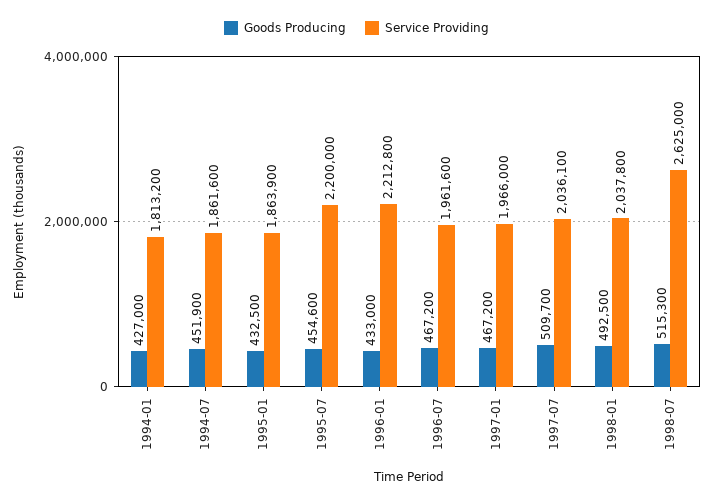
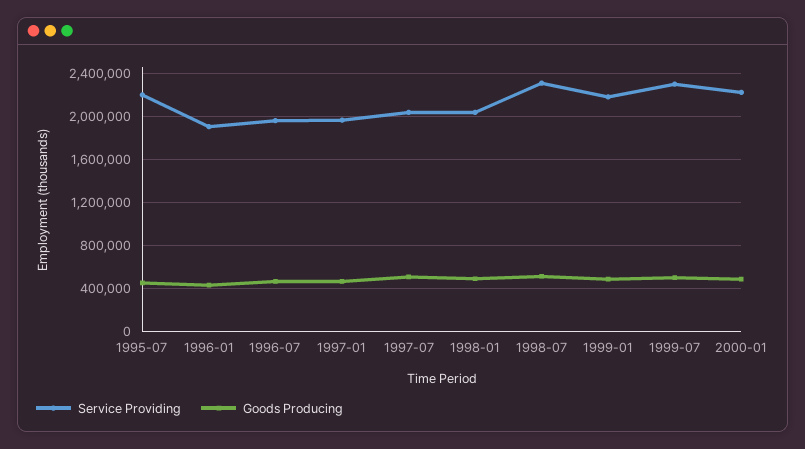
Goods Producing, 1994-01: 427000 -> none
Service Providing, 1994-01: 1813200 -> none
Goods Producing, 1994-07: 451900 -> none
Service Providing, 1994-07: 1861600 -> none
Goods Producing, 1995-01: 432500 -> none
Service Providing, 1995-01: 1863900 -> none
Service Providing, 1996-01: 2212800 -> 1900000
Service Providing, 1998-07: 2625000 -> 2300000
Service Providing, 1999-01: none -> 2200000
Goods Producing, 1999-01: none -> 500000
Service Providing, 1999-07: none -> 2300000
Goods Producing, 1999-07: none -> 500000
Service Providing, 2000-01: none -> 2200000
Goods Producing, 2000-01: none -> 500000

